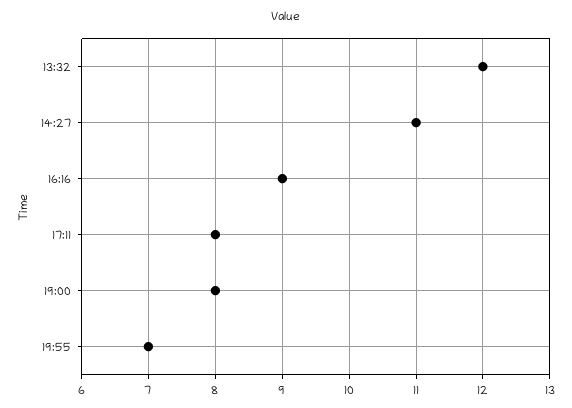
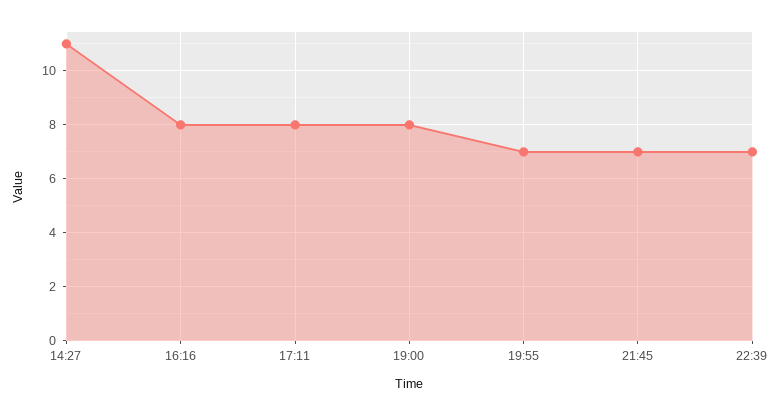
13:32: 12 -> none
16:16: 9 -> 8
21:45: none -> 7
22:39: none -> 7

